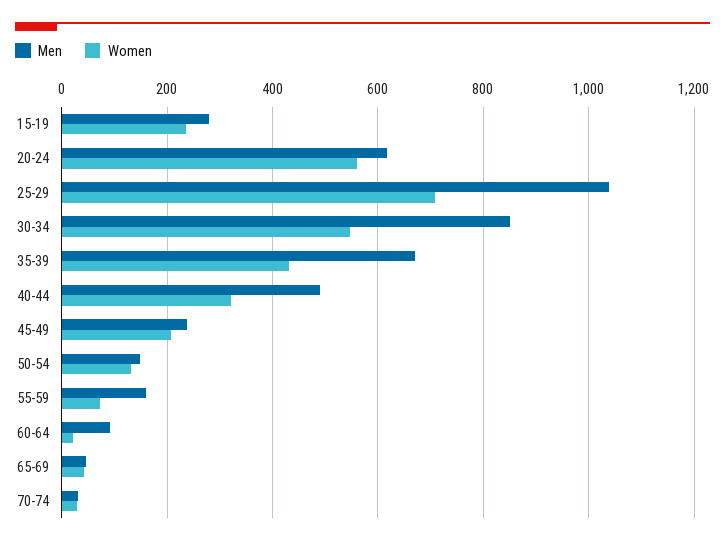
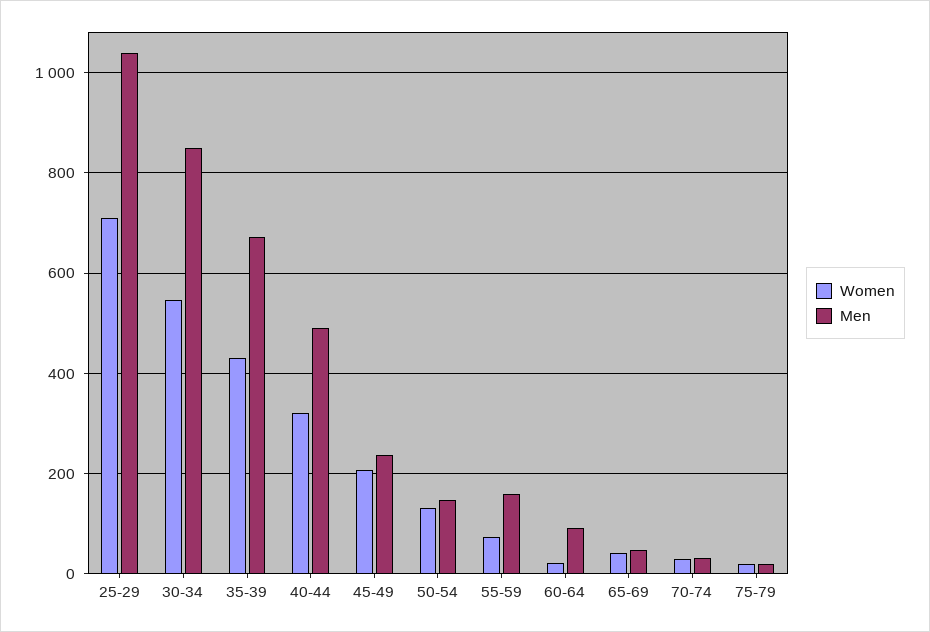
Men, 15-19: 280 -> none
Women, 15-19: 240 -> none
Men, 20-24: 620 -> none
Women, 20-24: 560 -> none
Women, 75-79: none -> 20
Men, 75-79: none -> 20

